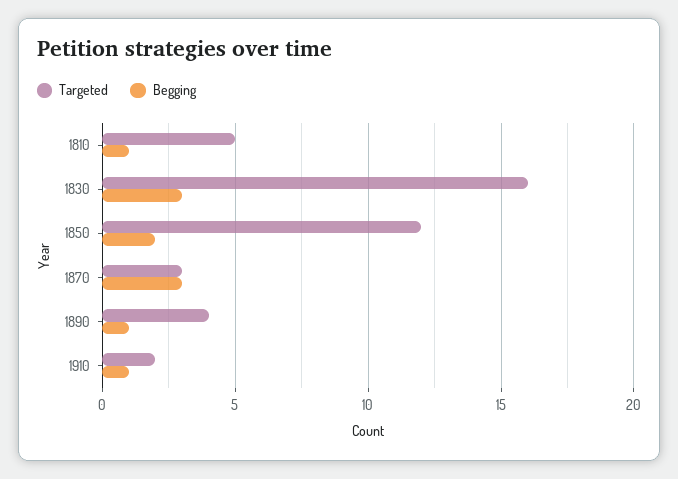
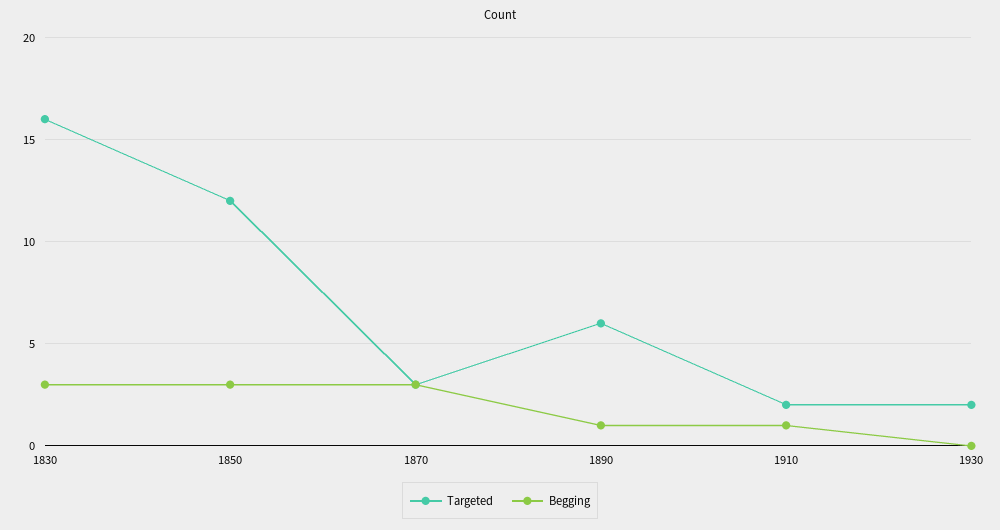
Targeted, 1810: 5 -> none
Begging, 1810: 1 -> none
Begging, 1850: 2 -> 3
Targeted, 1890: 4 -> 6
Targeted, 1930: none -> 2
Begging, 1930: none -> 0

